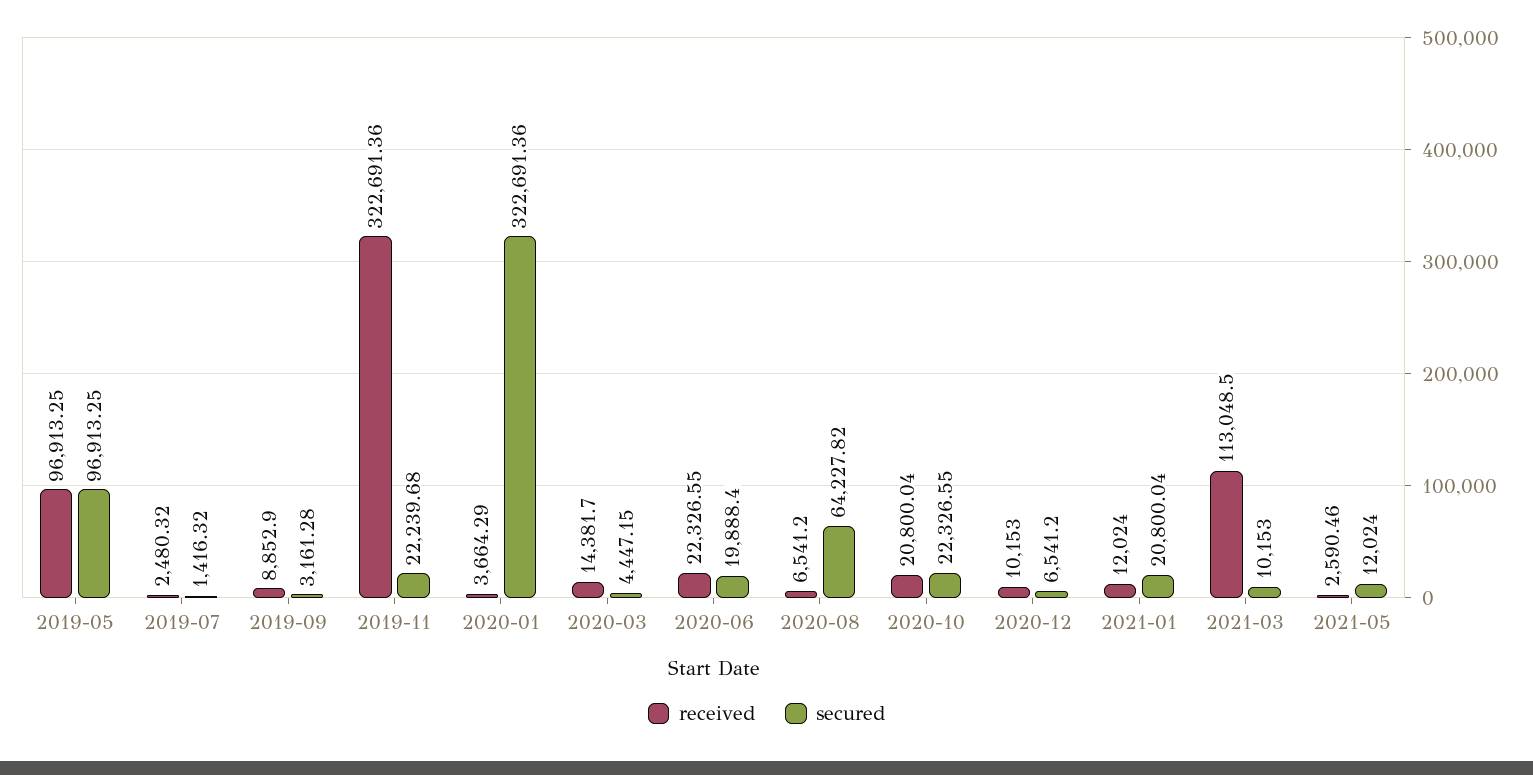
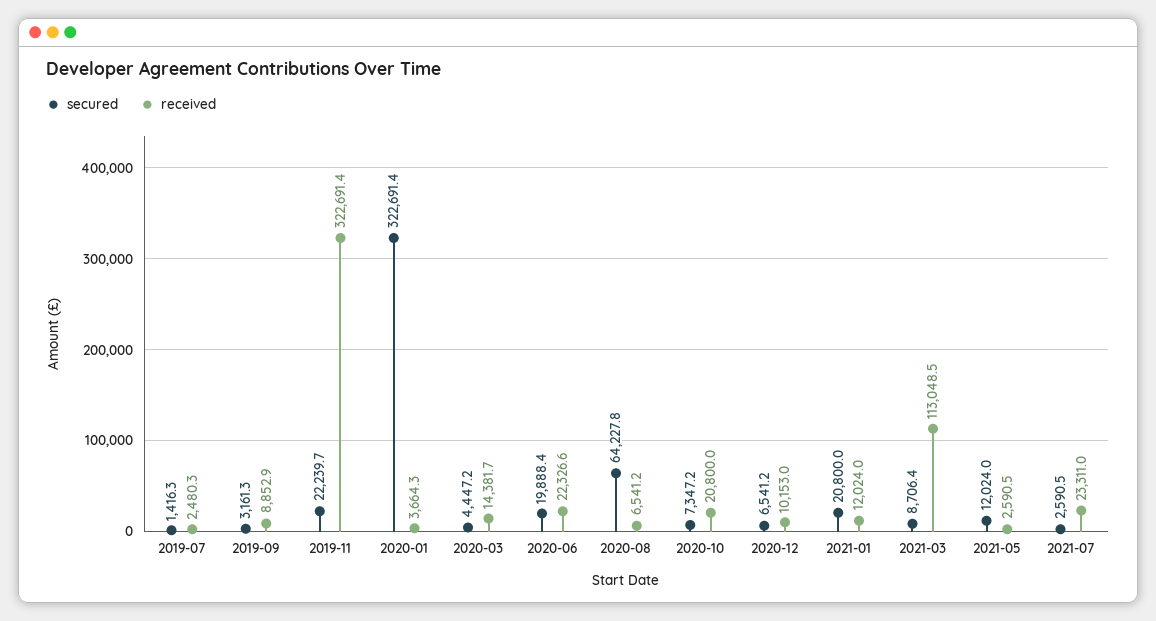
received, 2019-05: 96913.25 -> none
secured, 2019-05: 96913.25 -> none
secured, 2020-10: 22326.55 -> 7347.2
secured, 2021-03: 10153 -> 8706.4
secured, 2021-07: none -> 2590.5
received, 2021-07: none -> 23311

